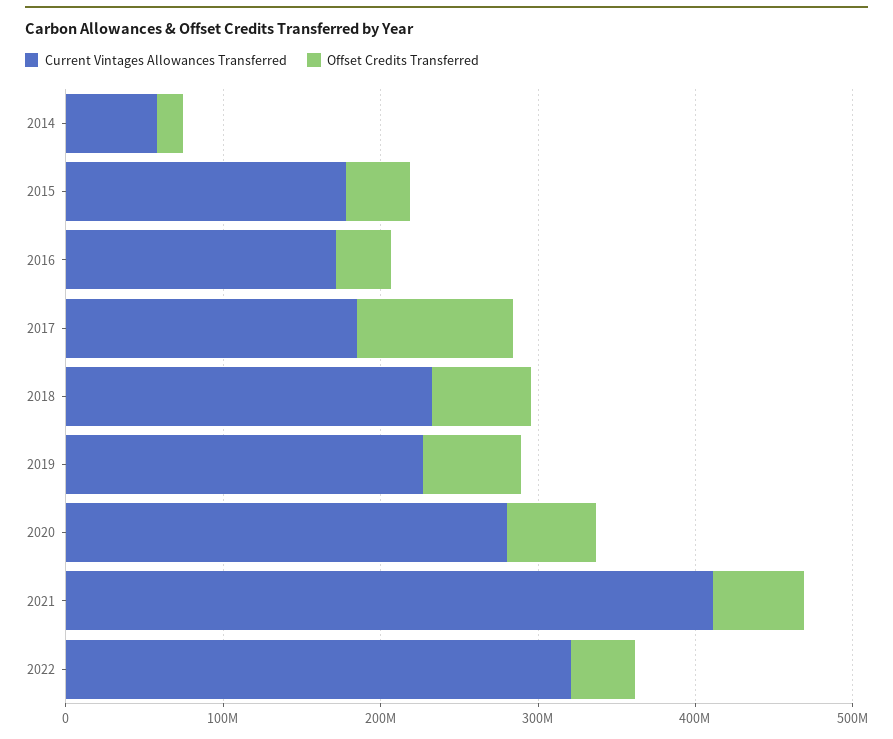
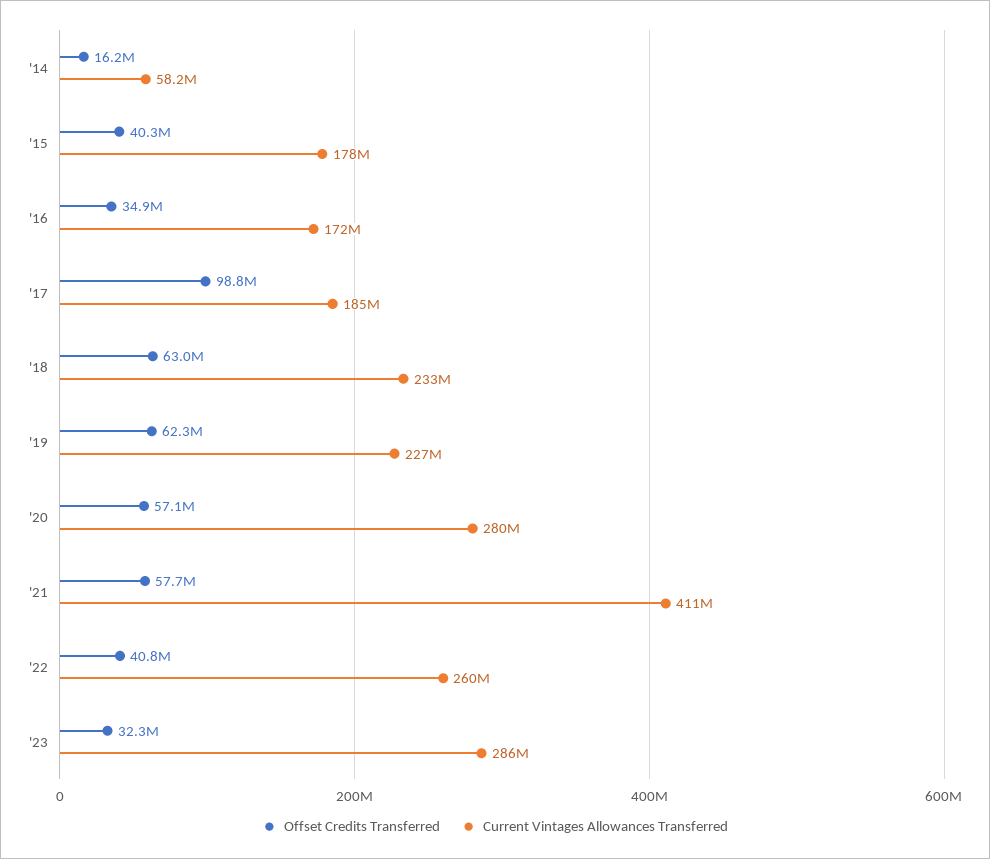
Current Vintages Allowances Transferred, 2022: 320000000 -> 260000000
Offset Credits Transferred, '23: none -> 32300000
Current Vintages Allowances Transferred, '23: none -> 286000000

